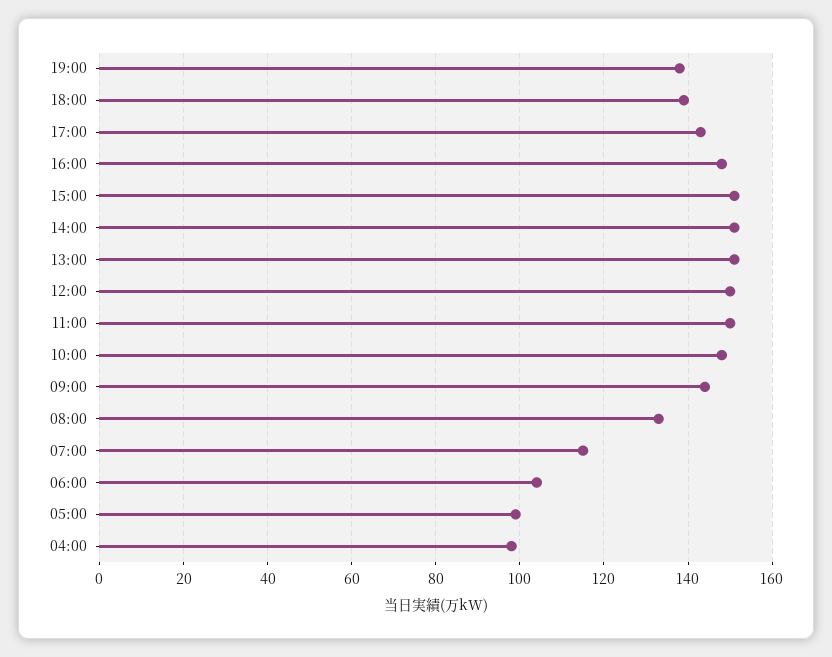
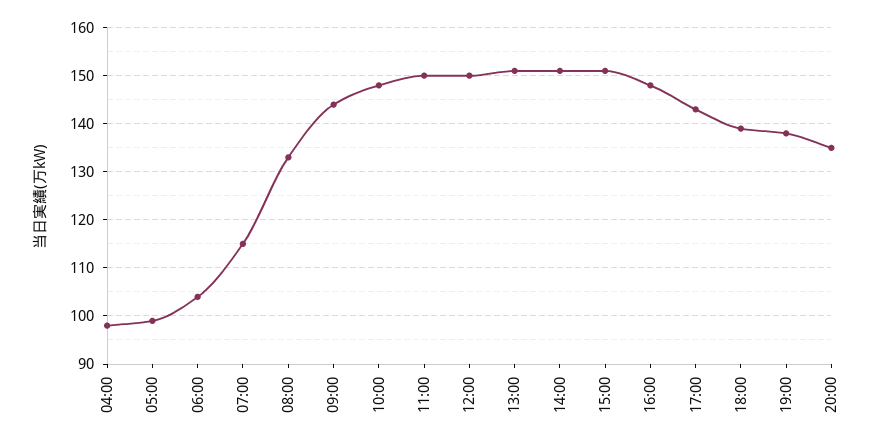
20:00: none -> 135

